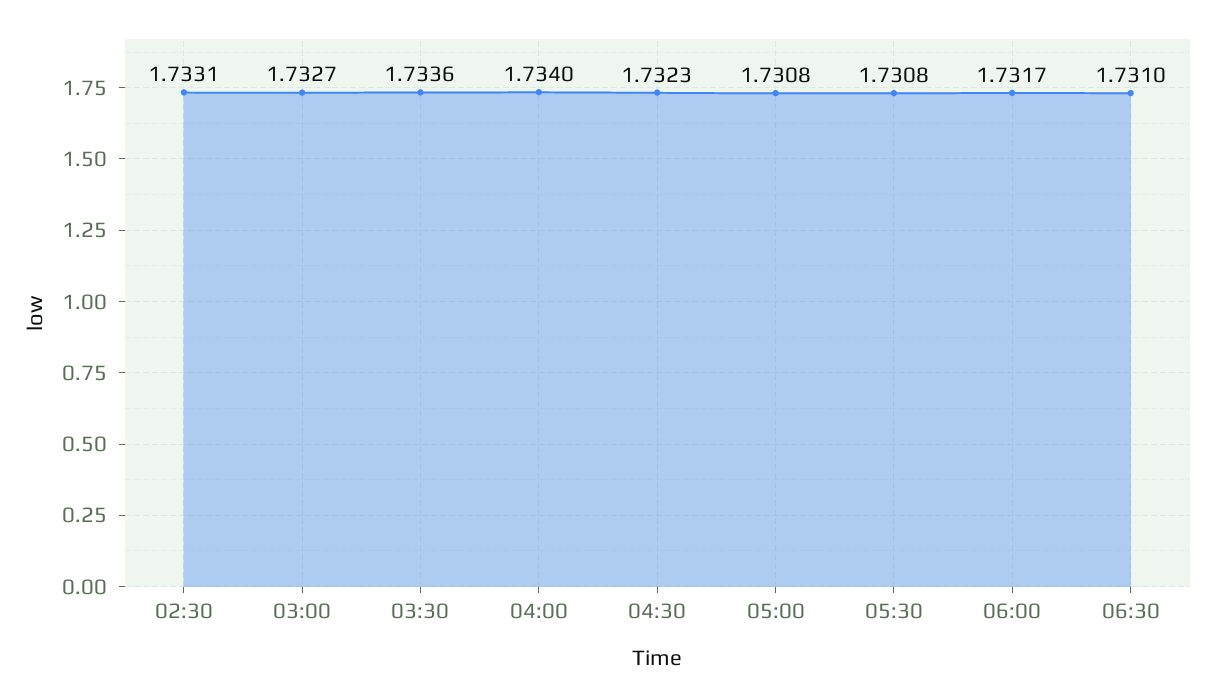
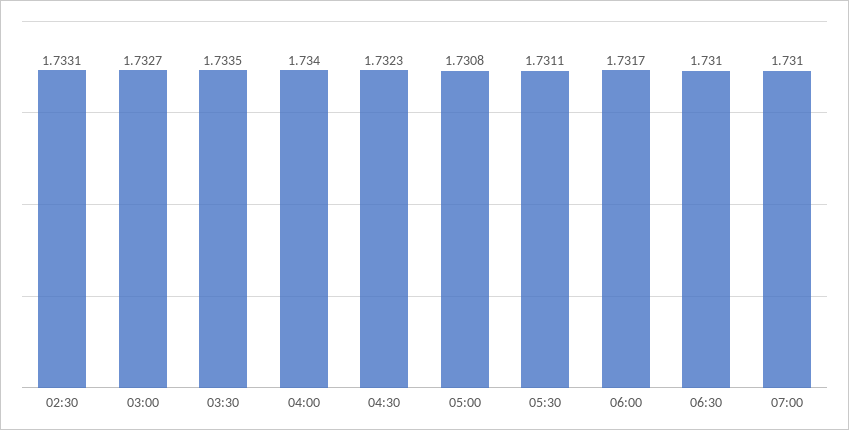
03:30: 1.7336 -> 1.7335
05:30: 1.7308 -> 1.7311
07:00: none -> 1.731

